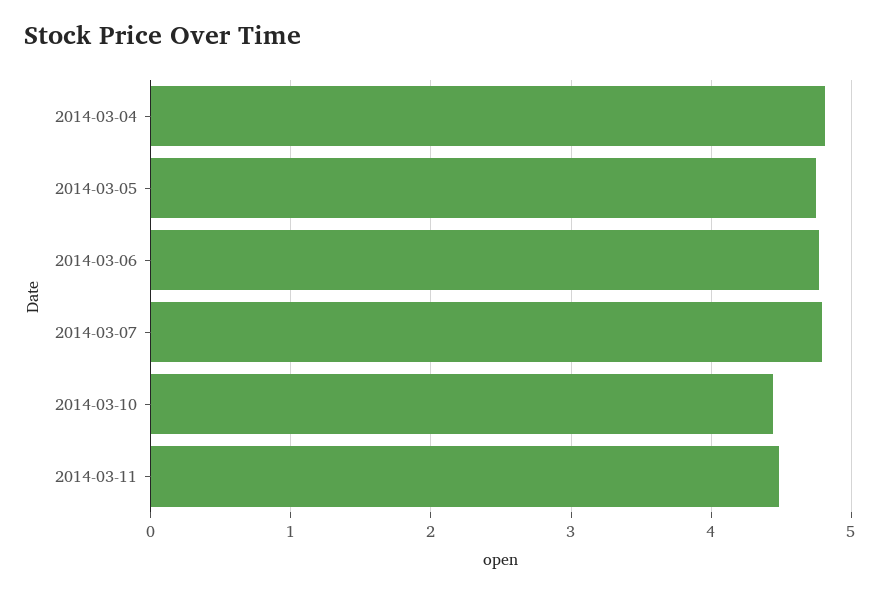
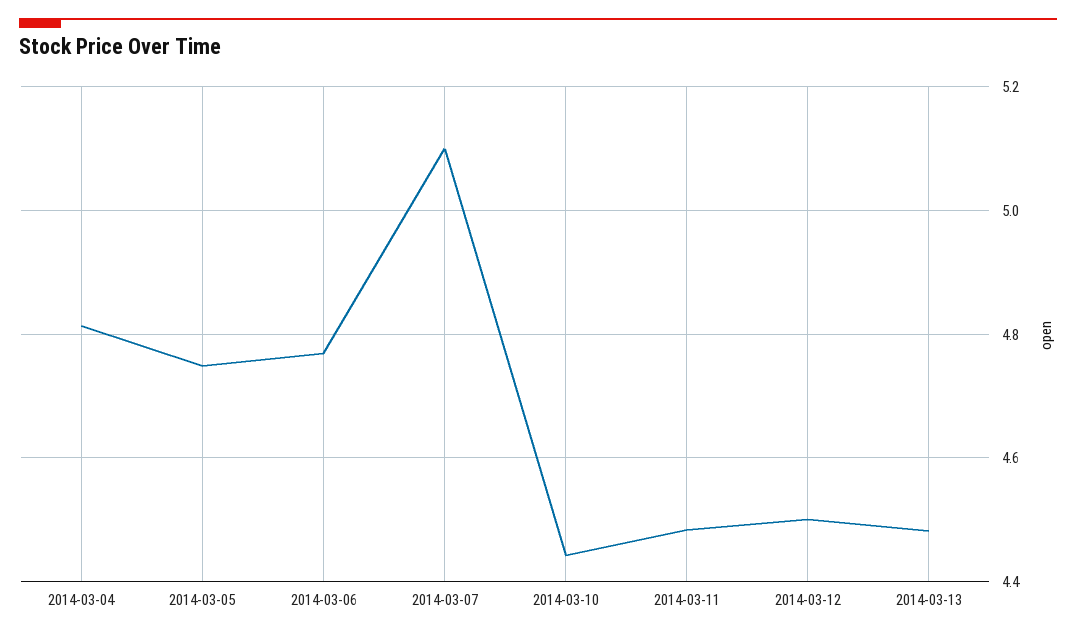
2014-03-07: 4.8 -> 5.1
2014-03-12: none -> 4.5
2014-03-13: none -> 4.48

